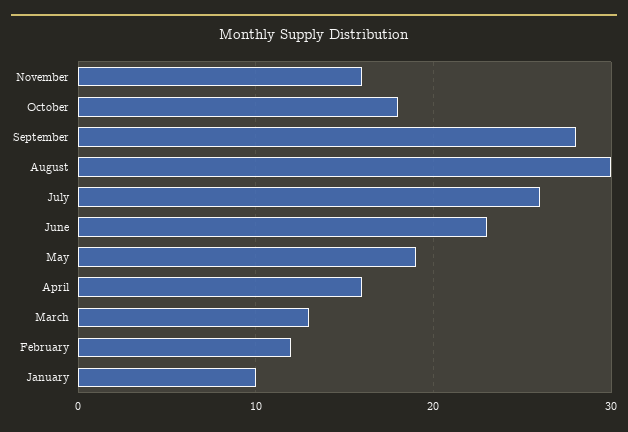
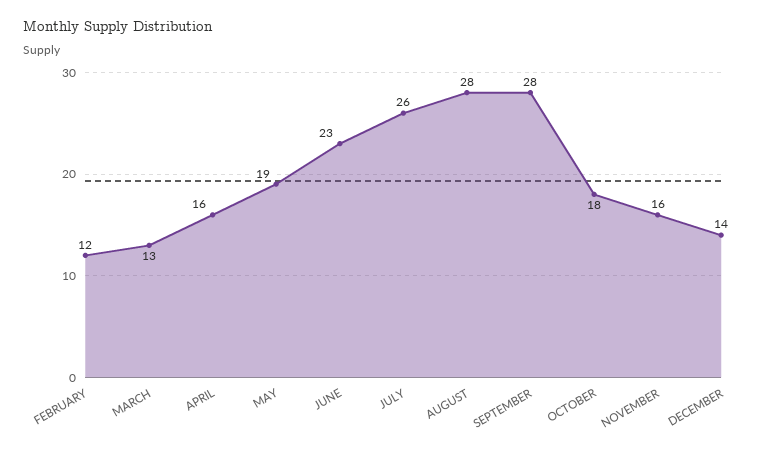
August: 30 -> 28
January: 10 -> none
DECEMBER: none -> 14

